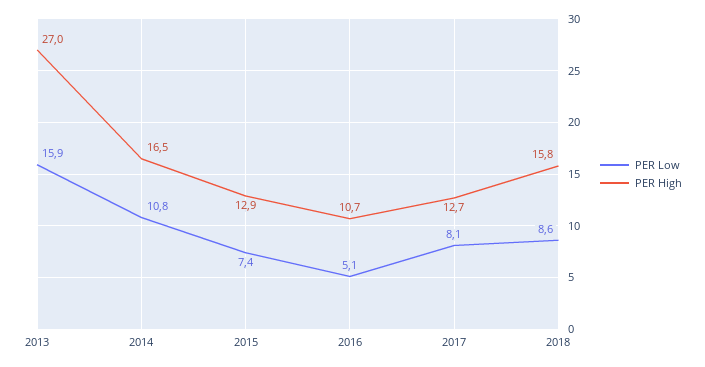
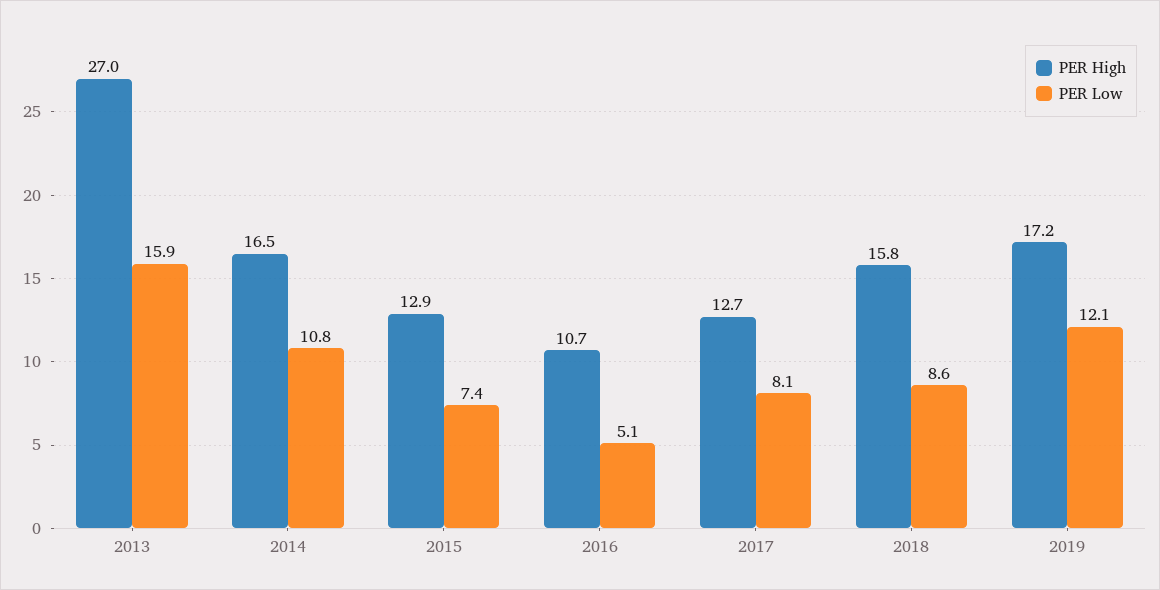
PER High, 2019: none -> 17.2
PER Low, 2019: none -> 12.1

